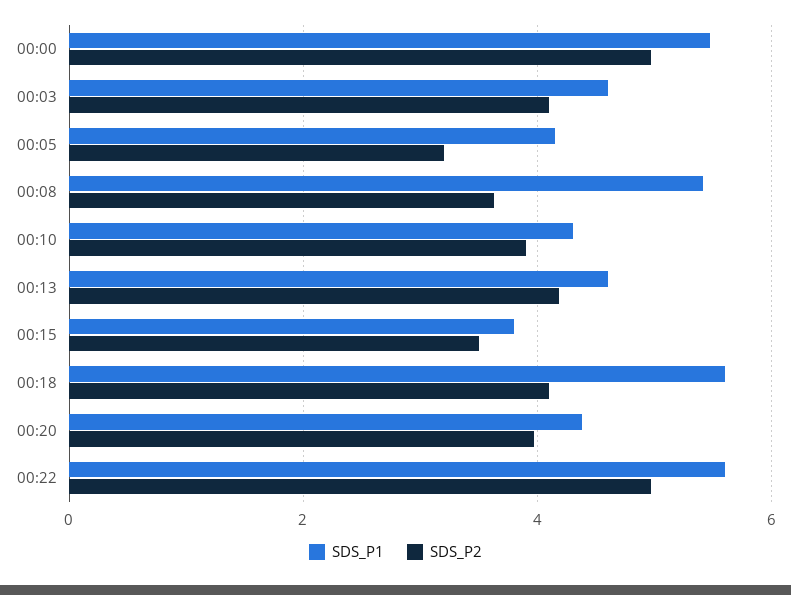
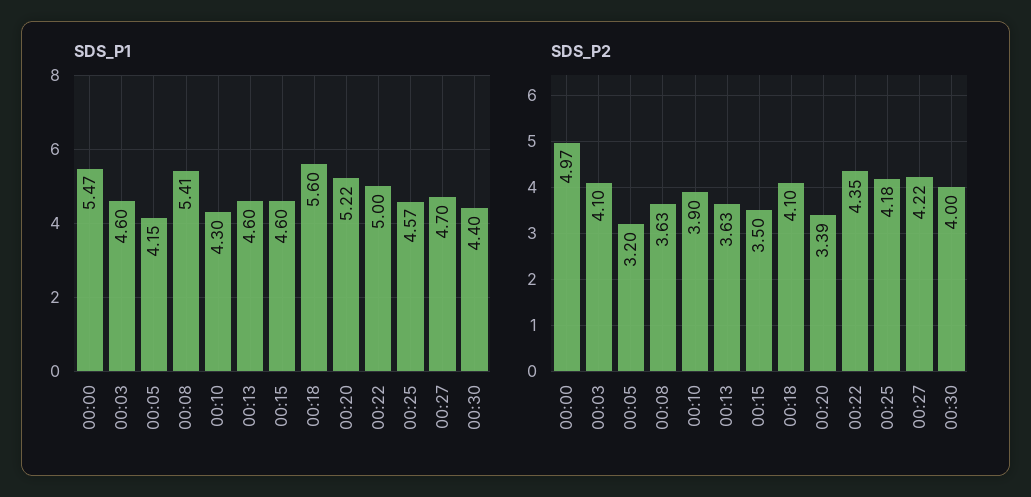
SDS_P2, 00:13: 4.2 -> 3.63
SDS_P1, 00:15: 3.8 -> 4.6
SDS_P1, 00:20: 4.4 -> 5.22
SDS_P2, 00:20: 4 -> 3.39
SDS_P1, 00:22: 5.6 -> 5
SDS_P2, 00:22: 5 -> 4.35
SDS_P1, 00:25: none -> 4.57
SDS_P1, 00:27: none -> 4.7
SDS_P1, 00:30: none -> 4.4
SDS_P2, 00:25: none -> 4.18
SDS_P2, 00:27: none -> 4.22
SDS_P2, 00:30: none -> 4

